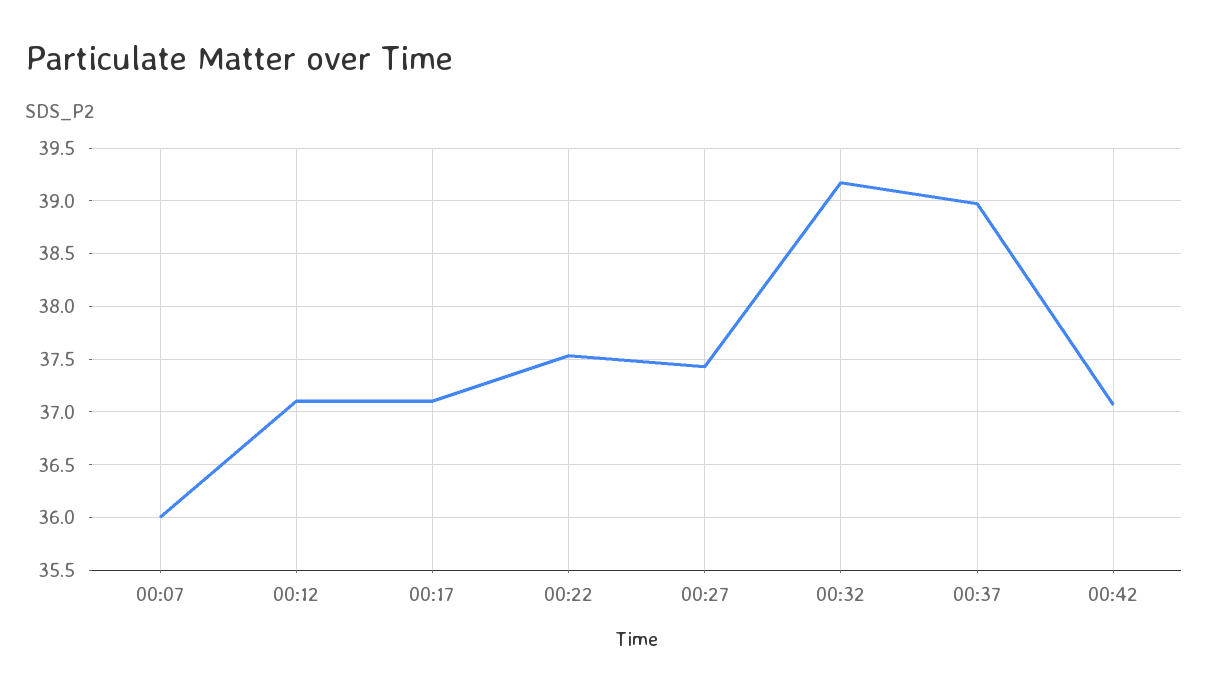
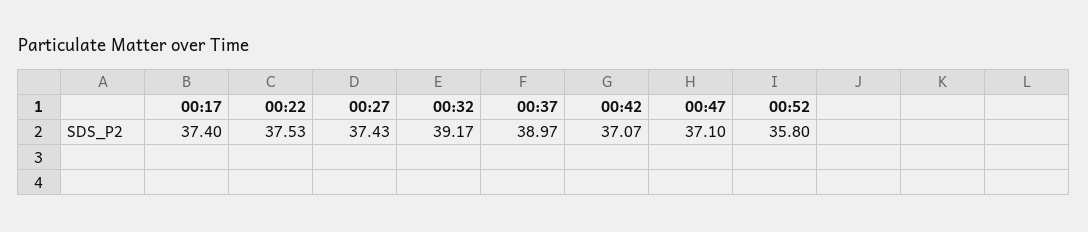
00:07: 36 -> none
00:12: 37.1 -> none
00:17: 37.1 -> 37.4
00:47: none -> 37.1
00:52: none -> 35.8

